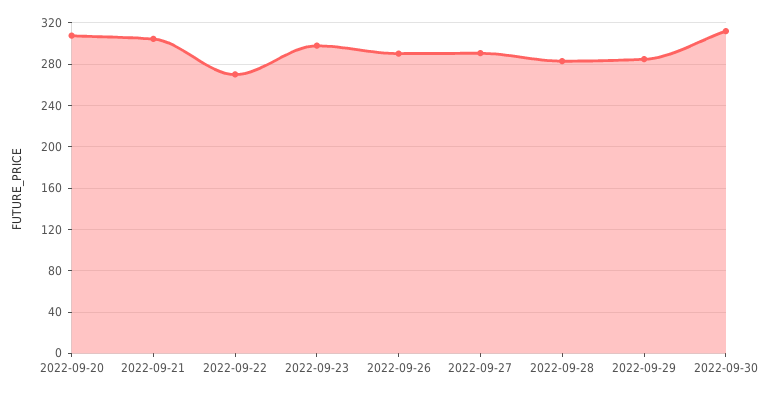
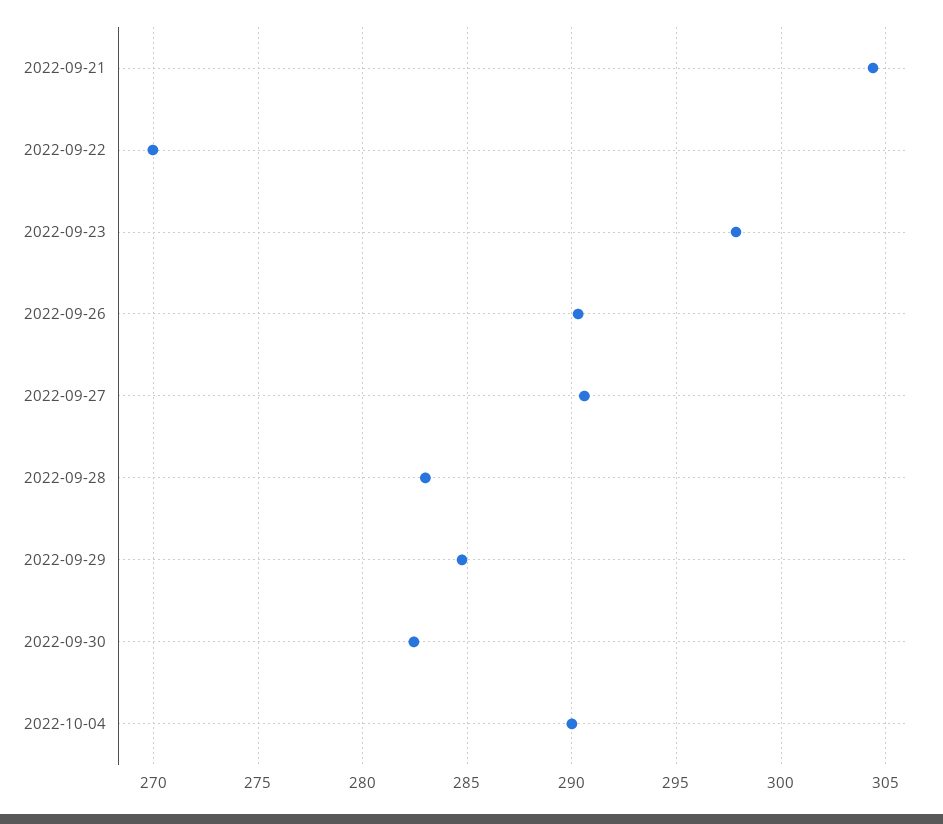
2022-09-20: 310 -> none
2022-09-30: 310 -> 282.5
2022-10-04: none -> 290

